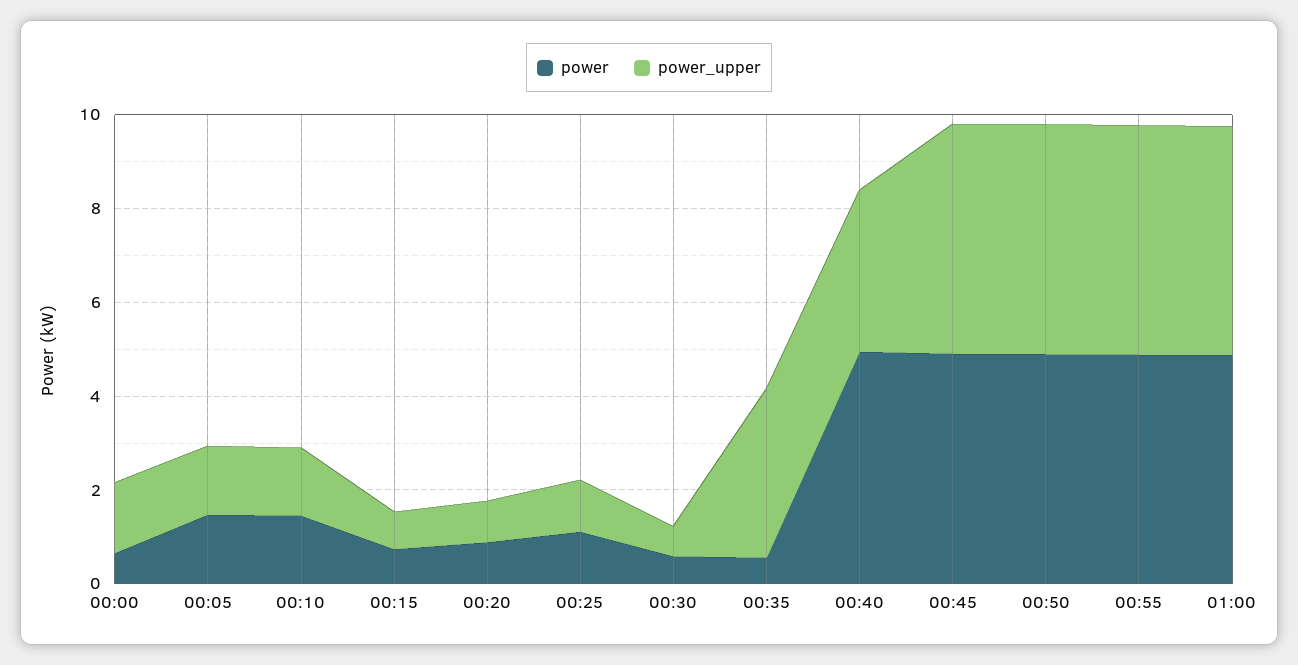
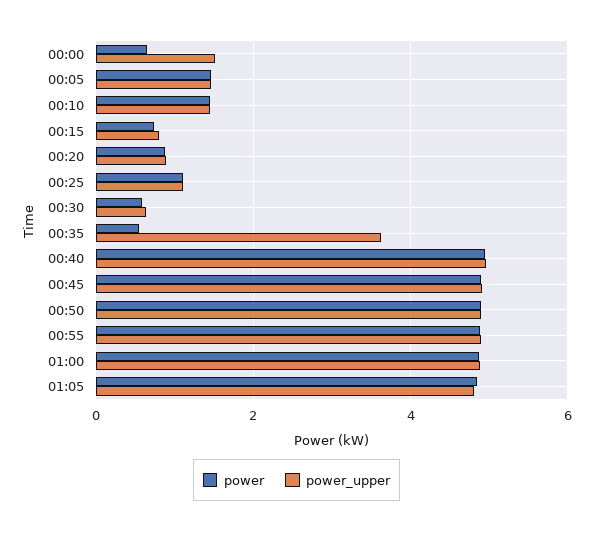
power_upper, 00:40: 3.5 -> 5
power, 01:05: none -> 4.8
power_upper, 01:05: none -> 4.8

